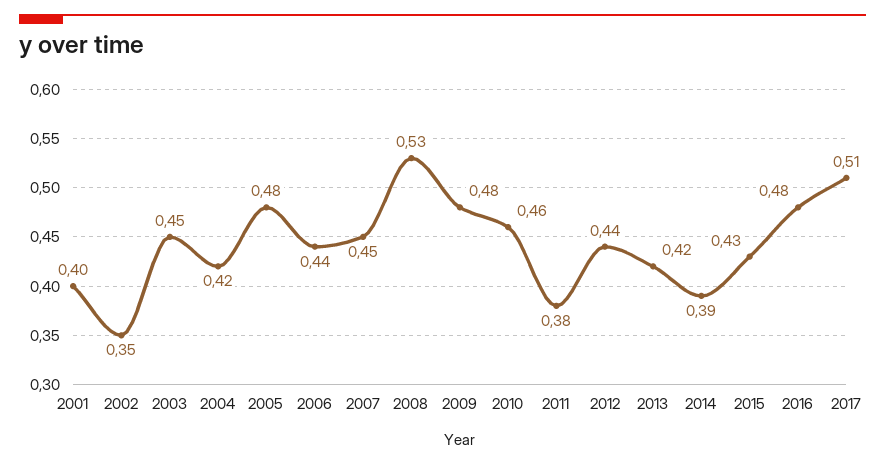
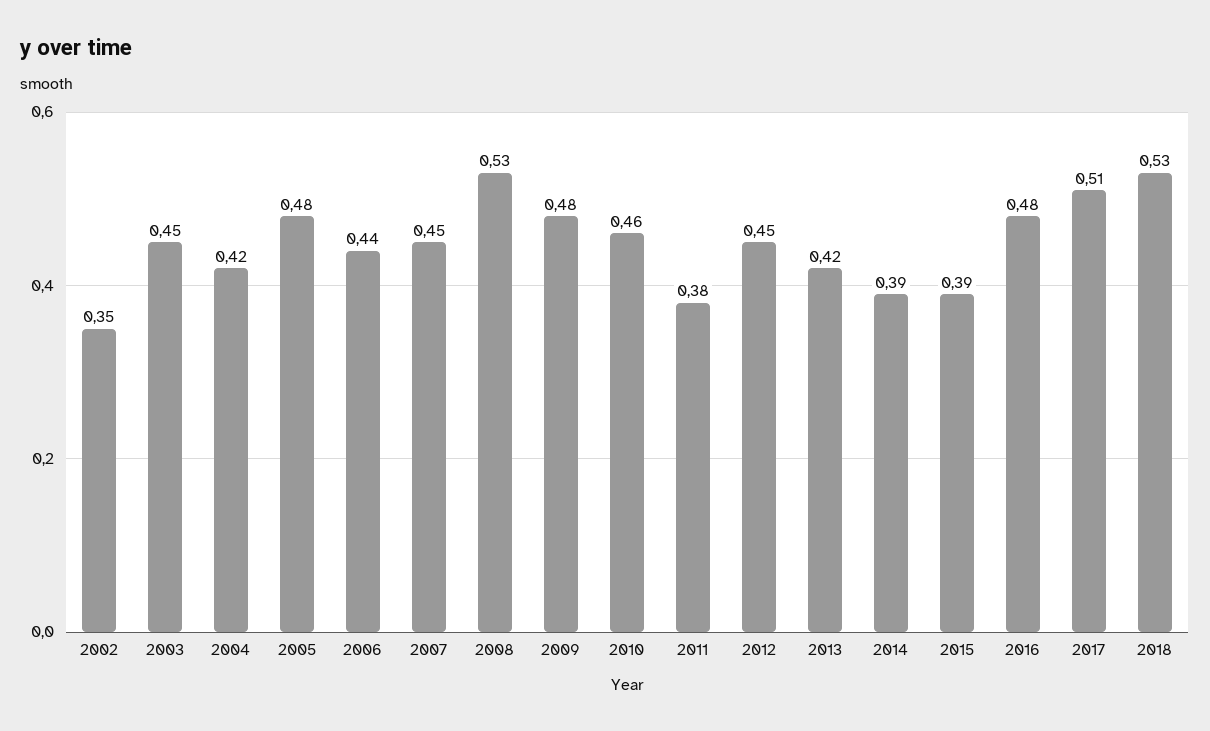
2001: 0.4 -> none
2012: 0.44 -> 0.45
2015: 0.43 -> 0.39
2018: none -> 0.53

